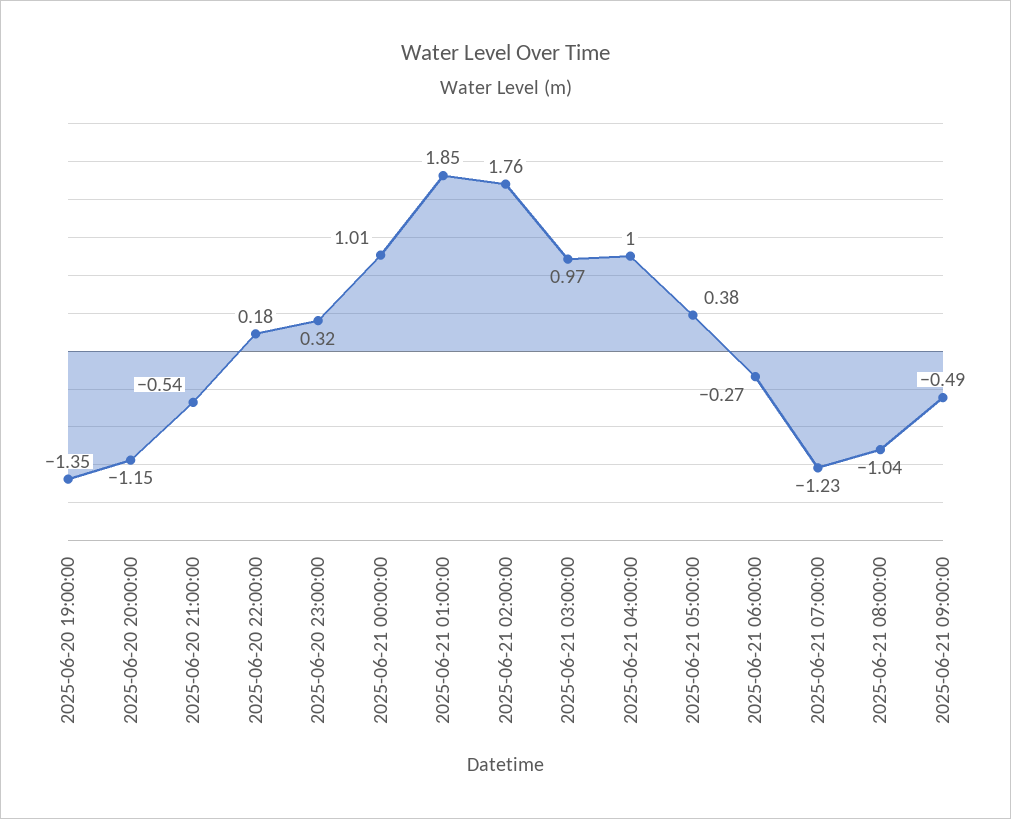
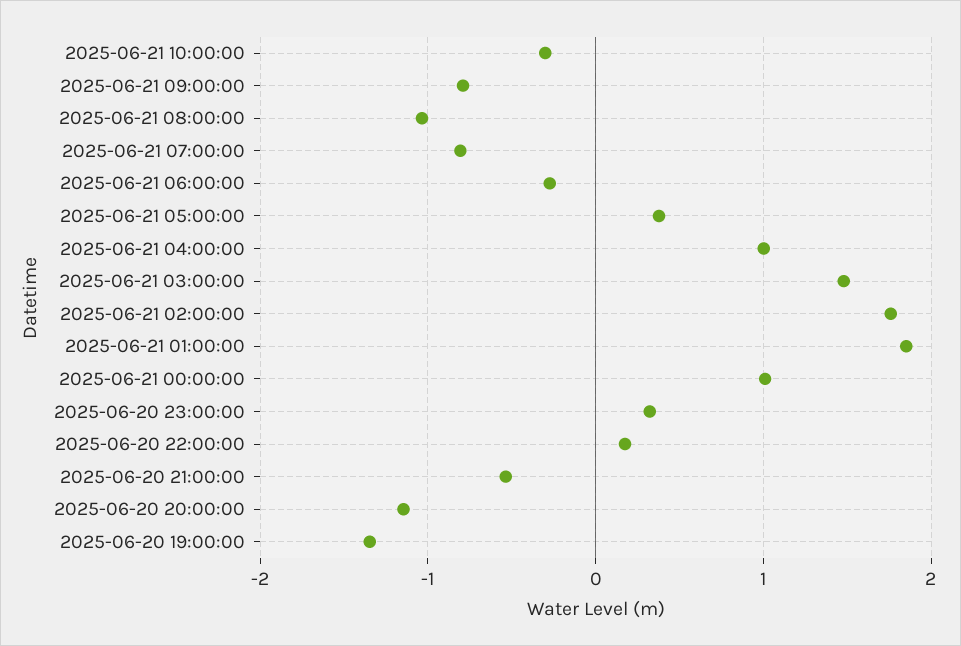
2025-06-21 03:00:00: 0.97 -> 1.5
2025-06-21 07:00:00: -1.23 -> -0.8
2025-06-21 09:00:00: -0.49 -> -0.8
2025-06-21 10:00:00: none -> -0.3

